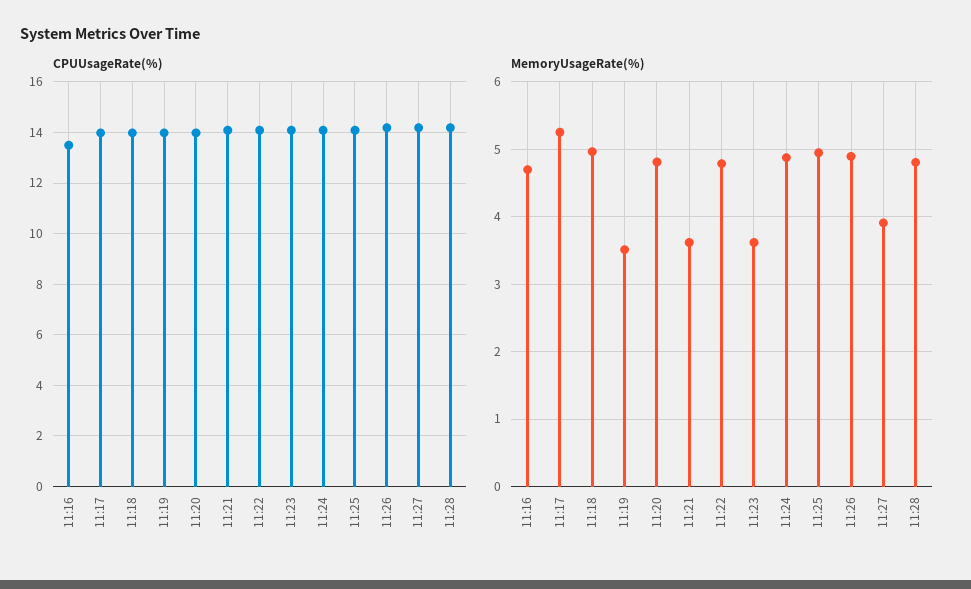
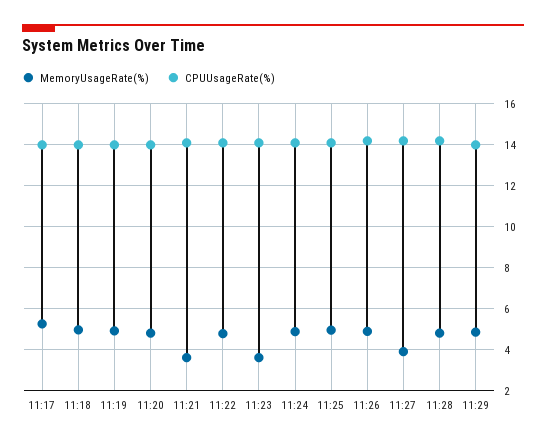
CPUUsageRate(%), 11:16: 13.5 -> none
MemoryUsageRate(%), 11:16: 4.7 -> none
MemoryUsageRate(%), 11:19: 3.5 -> 5
MemoryUsageRate(%), 11:29: none -> 5
CPUUsageRate(%), 11:29: none -> 14

